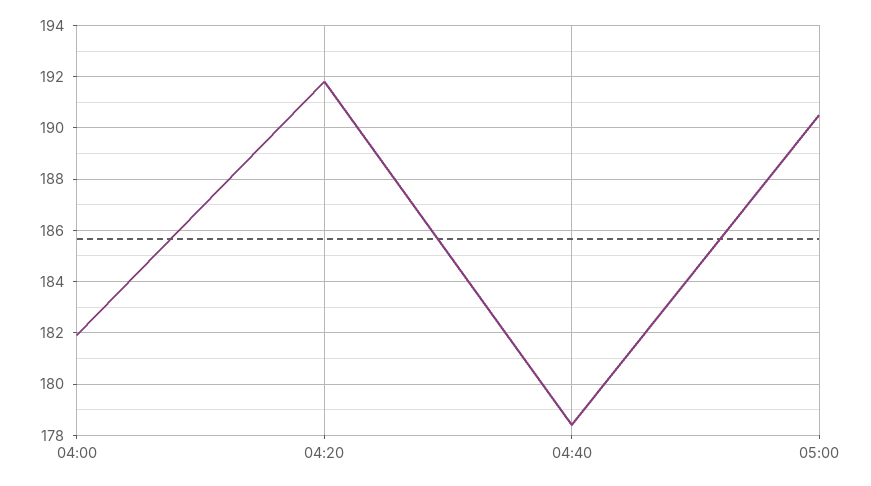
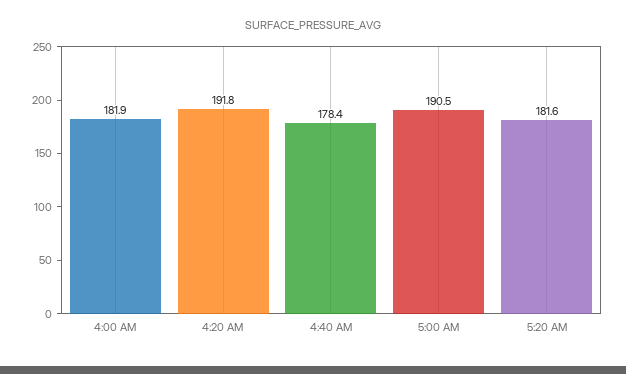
5:20 AM: none -> 181.6

